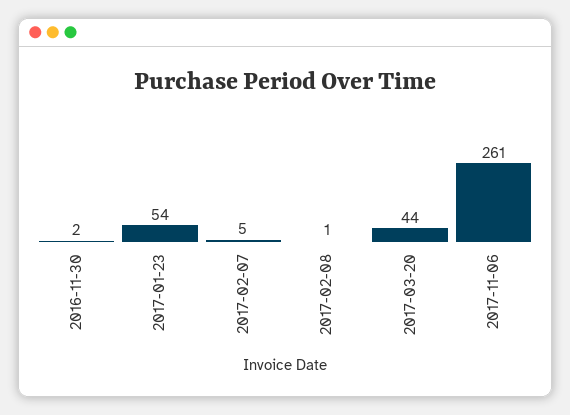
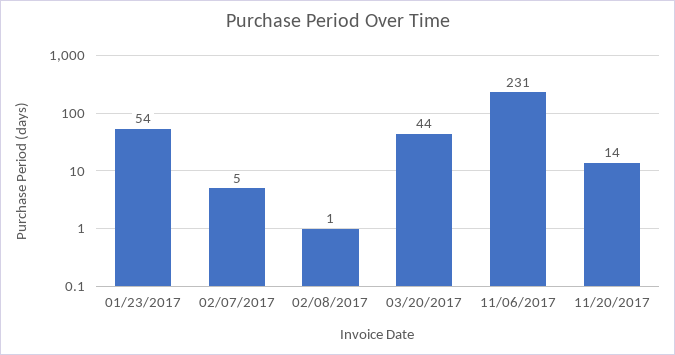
2016-11-30: 2 -> none
2017-11-06: 261 -> 231
11/20/2017: none -> 14

